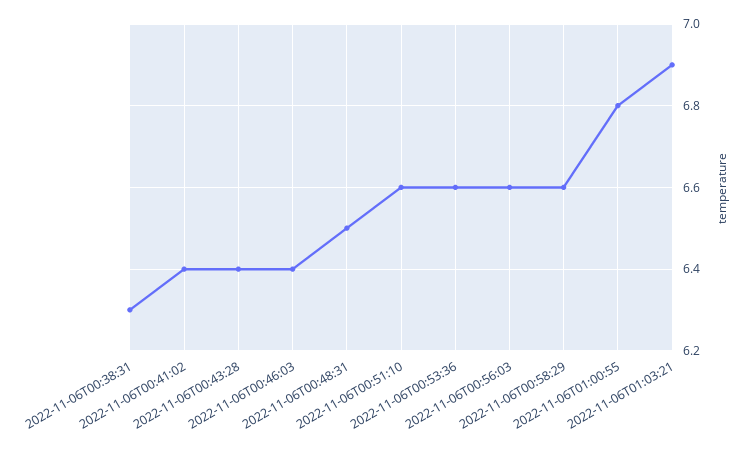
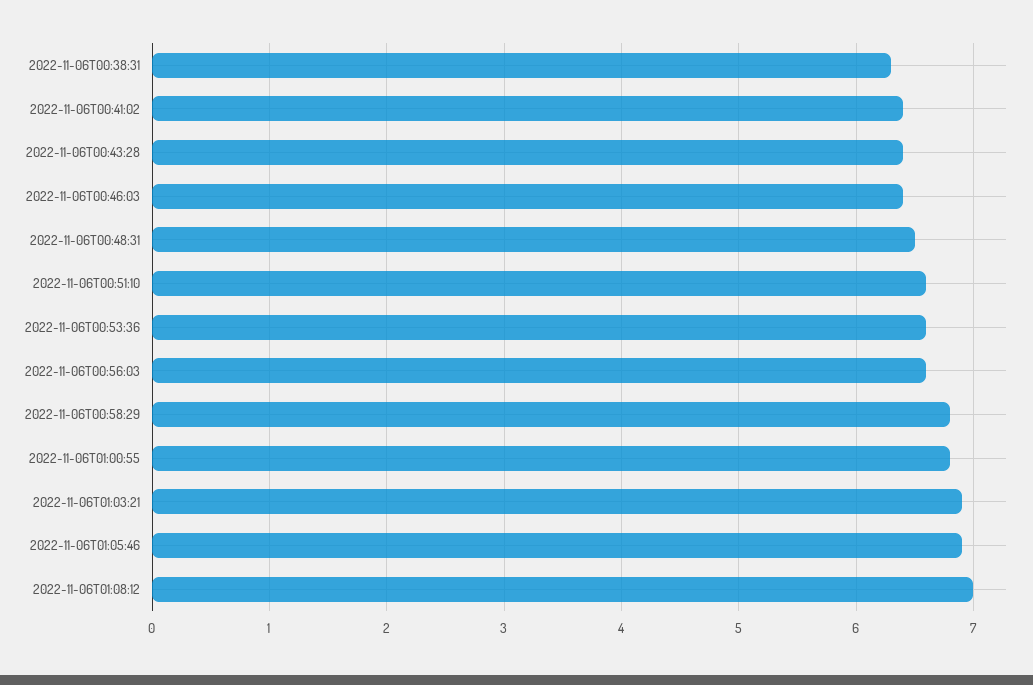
2022-11-06T00:58:29: 6.6 -> 6.8
2022-11-06T01:05:46: none -> 6.9
2022-11-06T01:08:12: none -> 7

